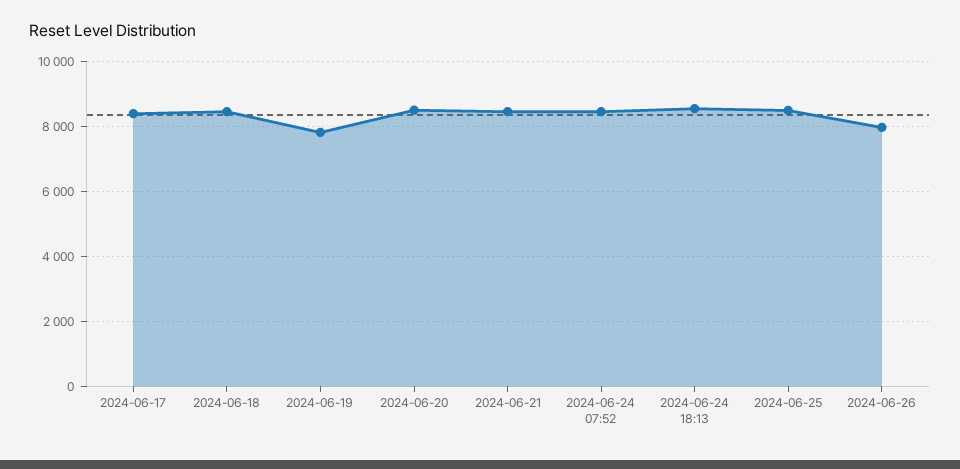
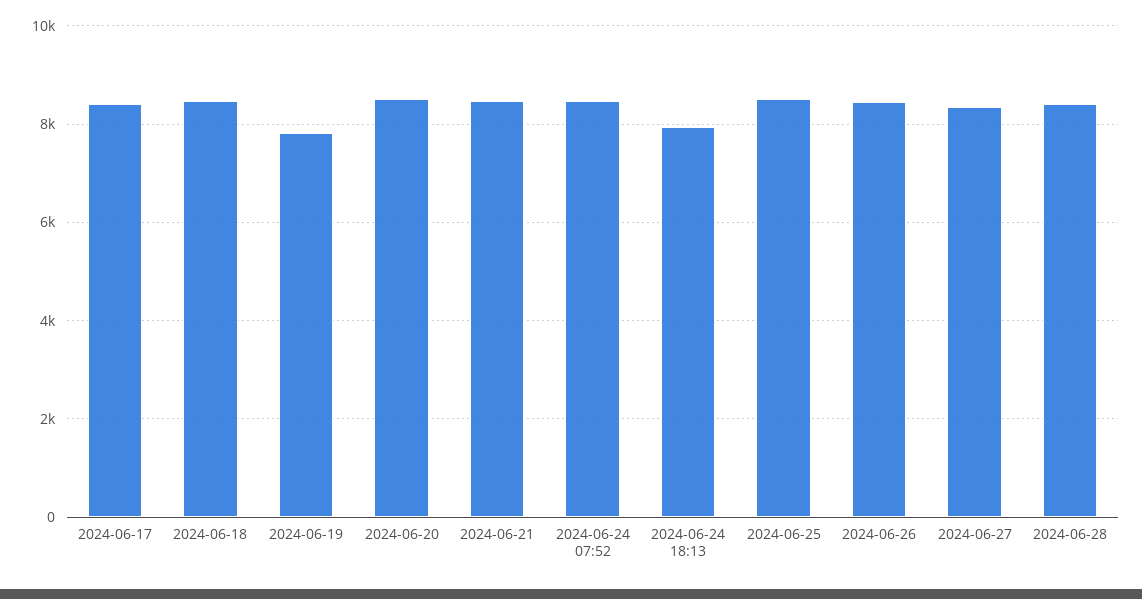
2024-06-24 18:13: 8600 -> 8000
2024-06-26: 8000 -> 8400
2024-06-27: none -> 8400
2024-06-28: none -> 8400

